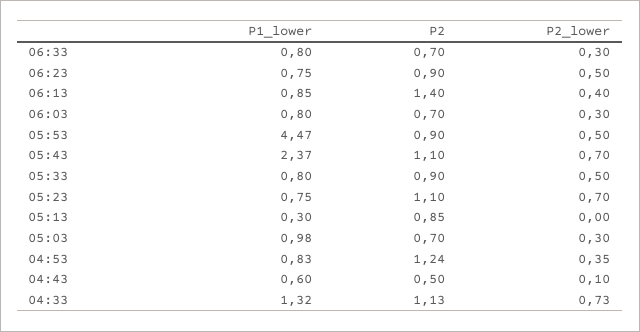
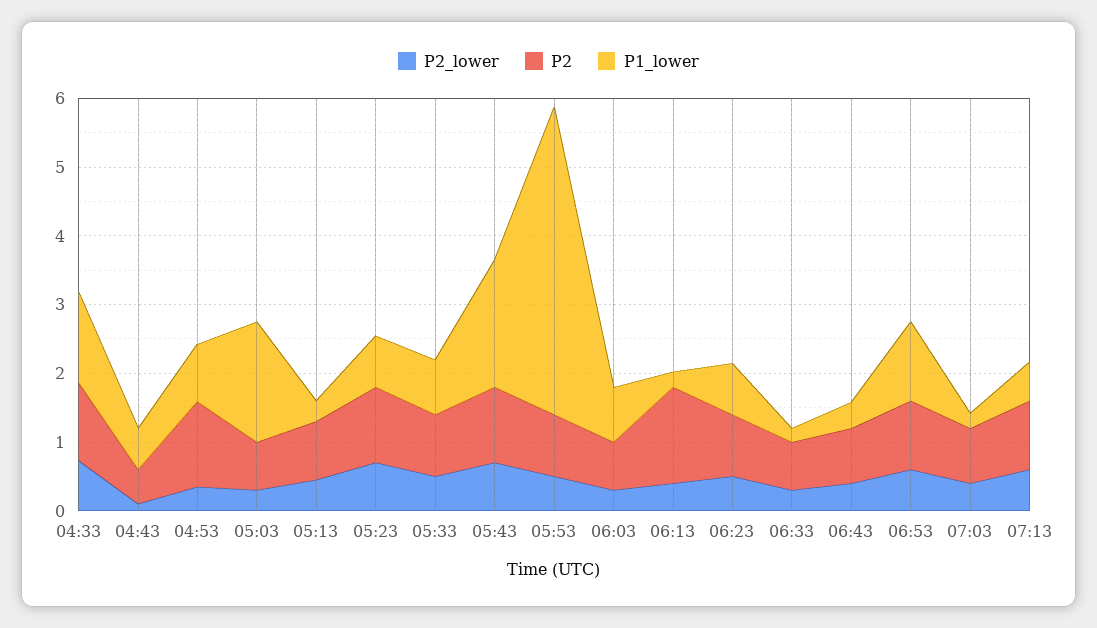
P1_lower, 06:33: 0.8 -> 0.2
P1_lower, 06:13: 0.85 -> 0.2
P1_lower, 05:43: 2.37 -> 1.8
P2_lower, 05:13: 0 -> 0.4
P1_lower, 05:03: 0.98 -> 1.8
P2_lower, 06:43: none -> 0.4
P2, 06:43: none -> 0.8
P1_lower, 06:43: none -> 0.4
P2_lower, 06:53: none -> 0.6
P2, 06:53: none -> 1
P1_lower, 06:53: none -> 1.2
P2_lower, 07:03: none -> 0.4
P2, 07:03: none -> 0.8
P1_lower, 07:03: none -> 0.2
P2_lower, 07:13: none -> 0.6
P2, 07:13: none -> 1
P1_lower, 07:13: none -> 0.6

